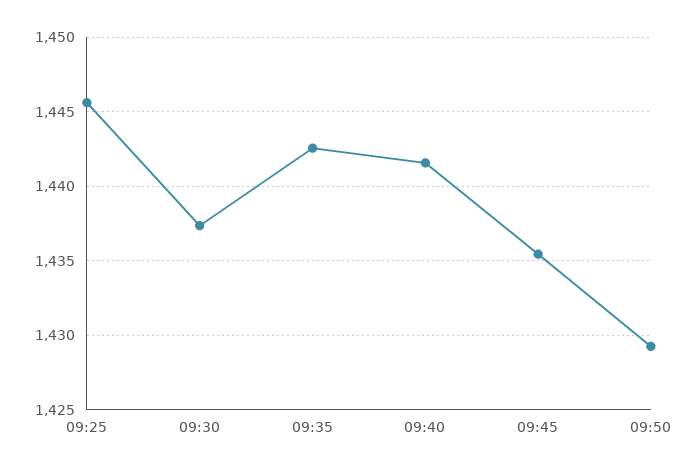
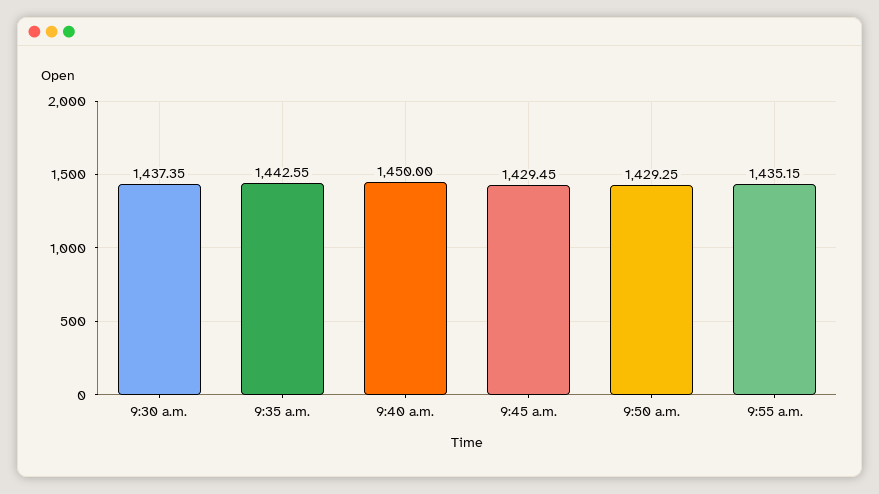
09:25: 1445.5 -> none
09:40: 1441.5 -> 1450
09:45: 1435.5 -> 1429.45
9:55 a.m.: none -> 1435.15

